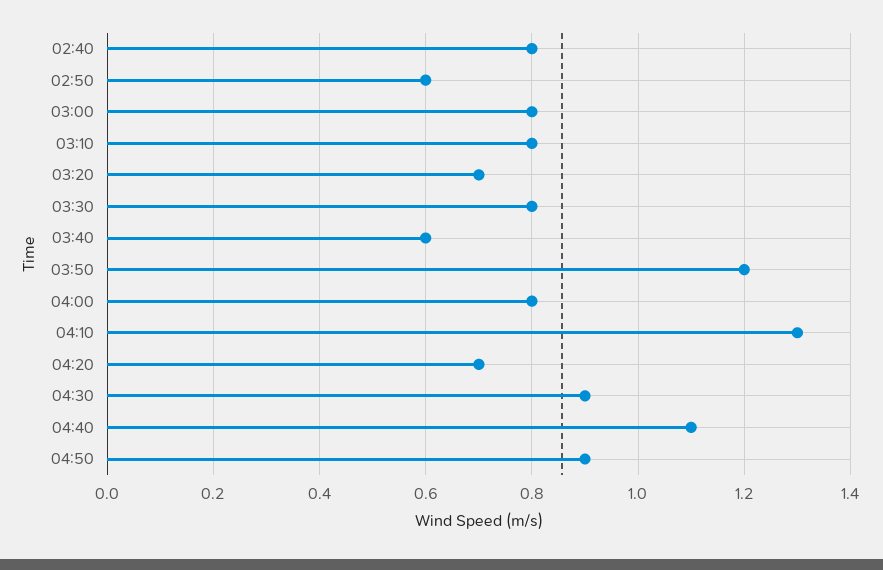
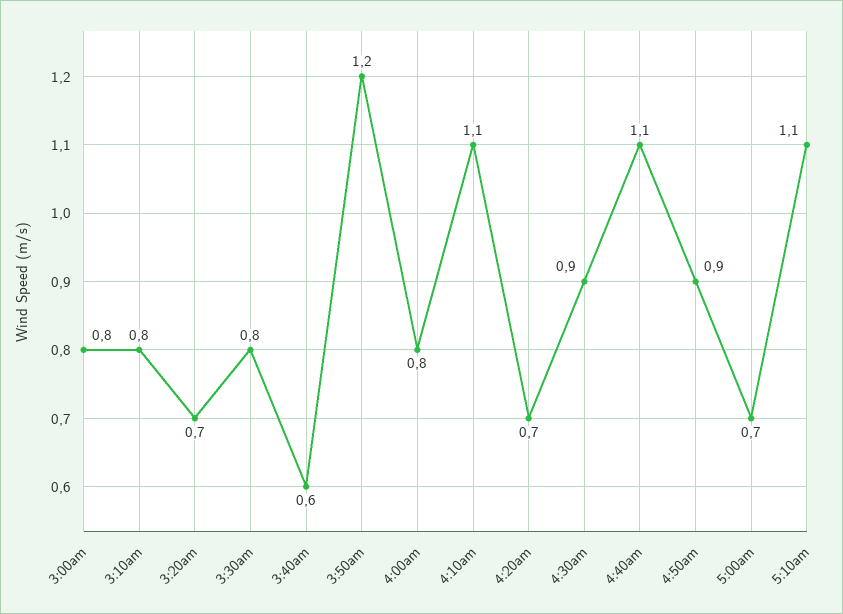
02:40: 0.8 -> none
02:50: 0.6 -> none
04:10: 1.3 -> 1.1
5:00am: none -> 0.7
5:10am: none -> 1.1

